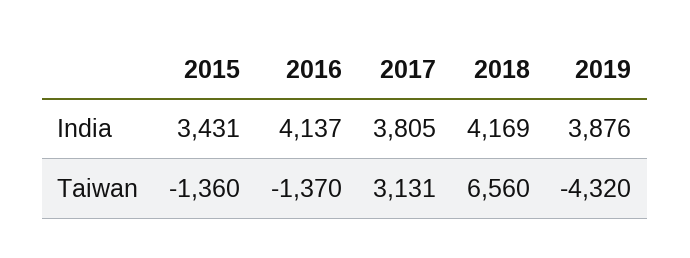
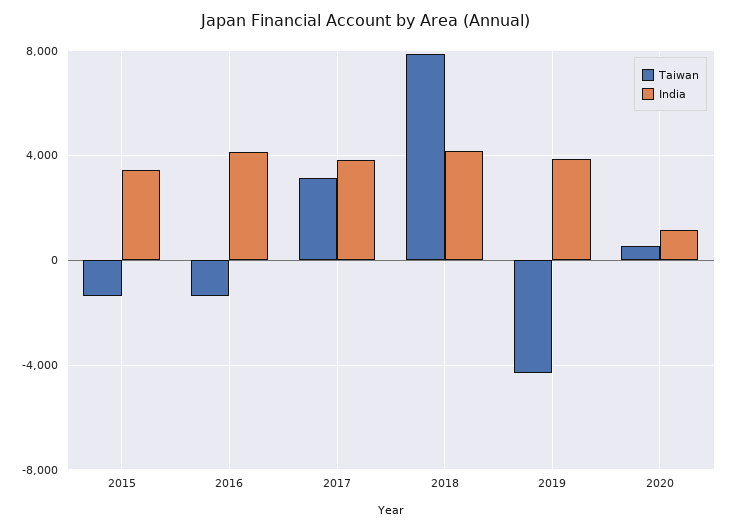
Taiwan, 2018: 6560 -> 8000
Taiwan, 2020: none -> 500
India, 2020: none -> 1000

